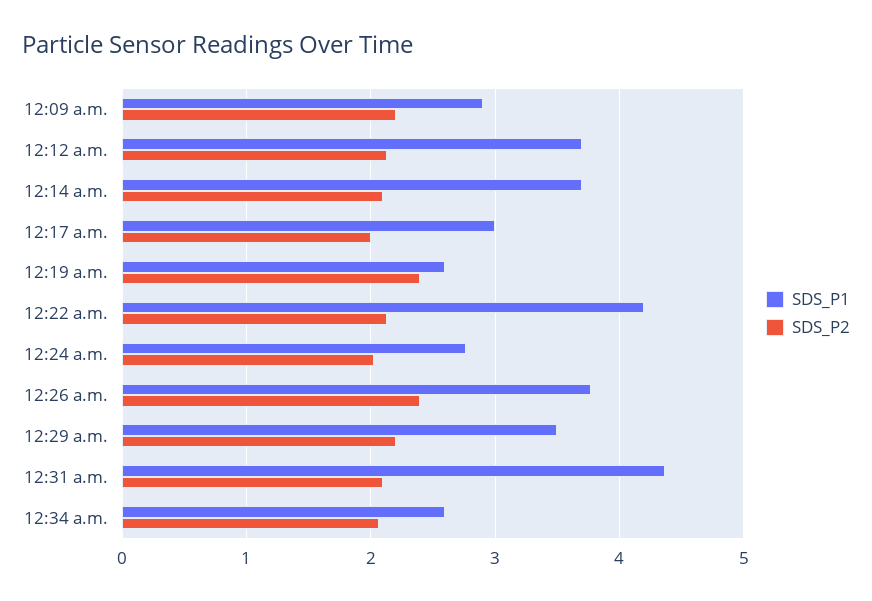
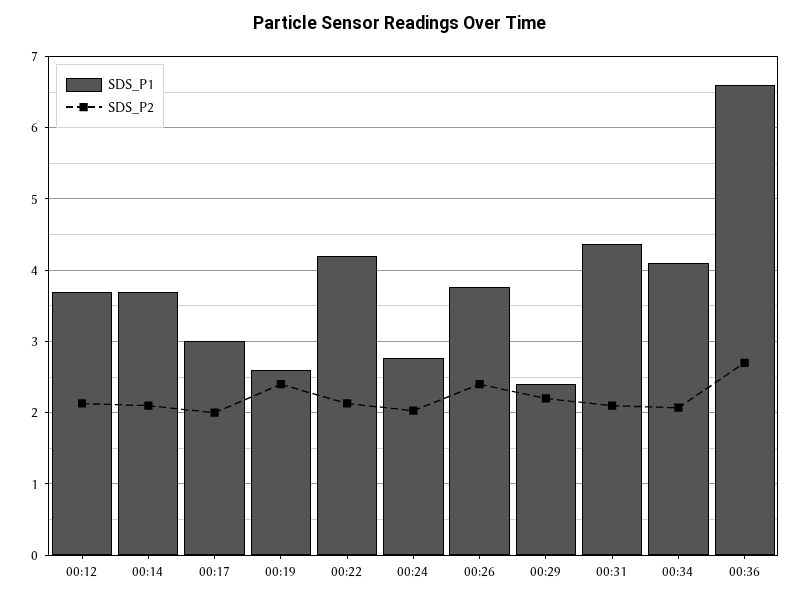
SDS_P1, 12:09 a.m.: 2.9 -> none
SDS_P2, 12:09 a.m.: 2.2 -> none
SDS_P1, 12:29 a.m.: 3.5 -> 2.4
SDS_P1, 12:34 a.m.: 2.6 -> 4.1
SDS_P1, 00:36: none -> 6.6
SDS_P2, 00:36: none -> 2.7

